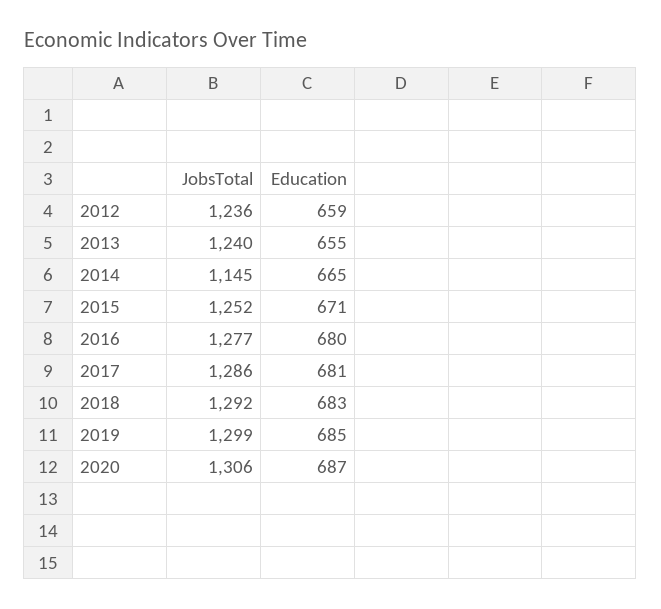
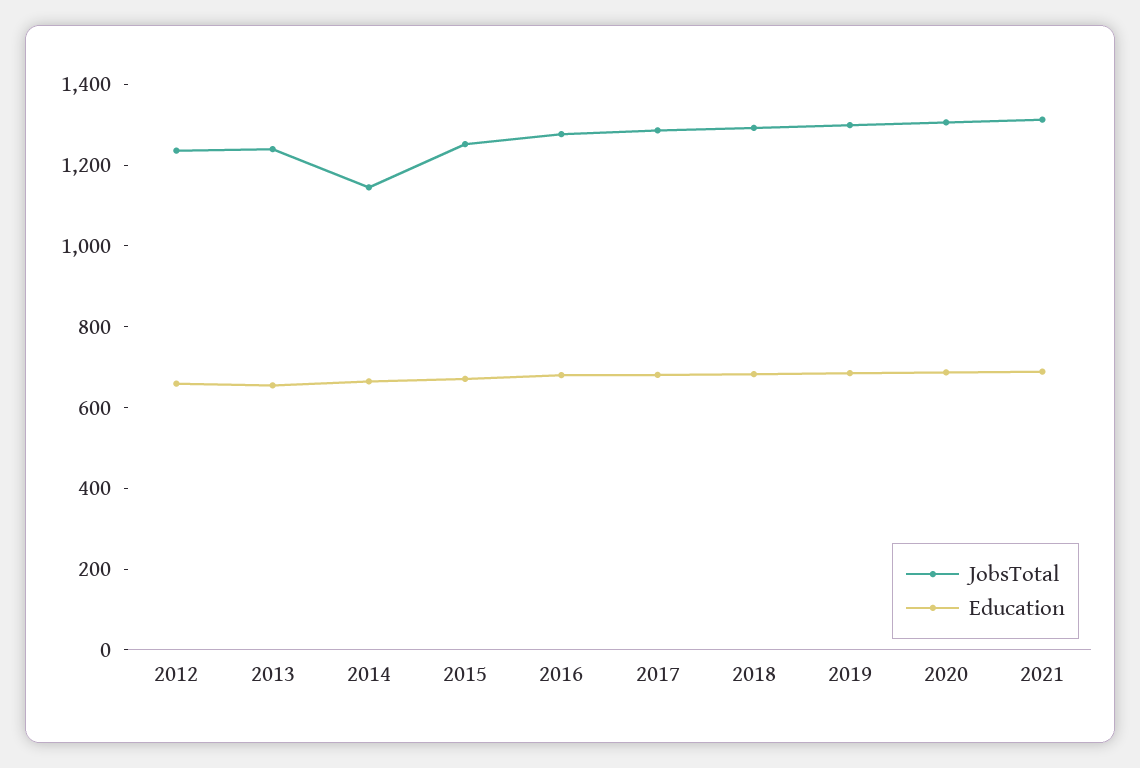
JobsTotal, 2021: none -> 1300
Education, 2021: none -> 700

